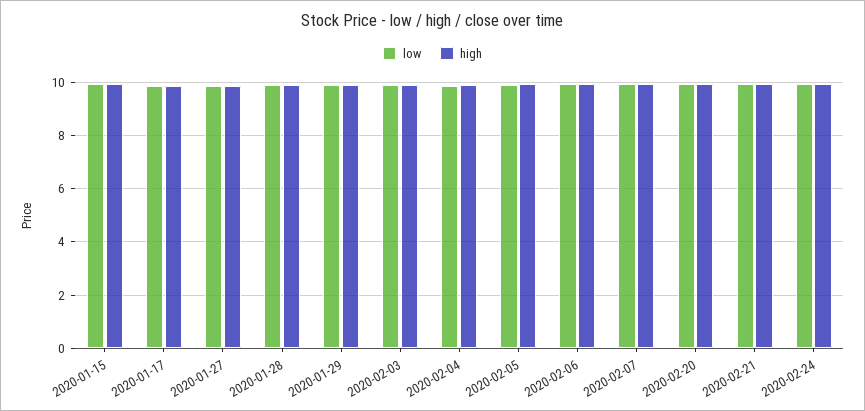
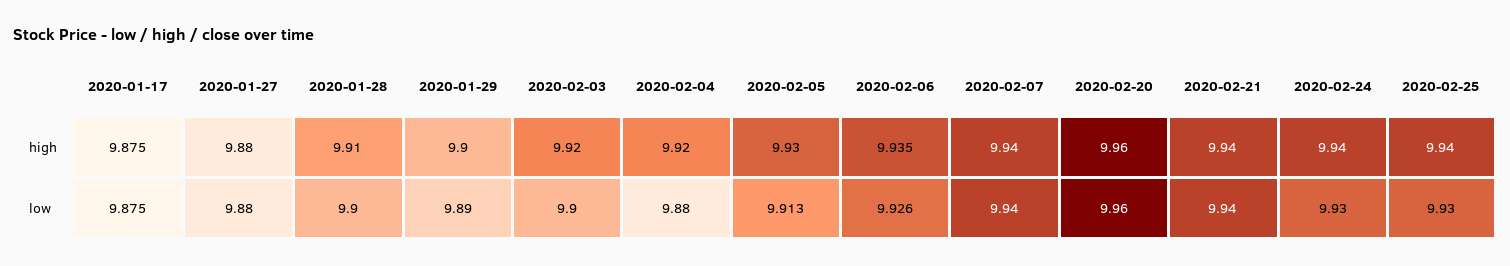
low, 2020-01-15: 10 -> none
high, 2020-01-15: 10 -> none
high, 2020-02-25: none -> 9.94
low, 2020-02-25: none -> 9.93

